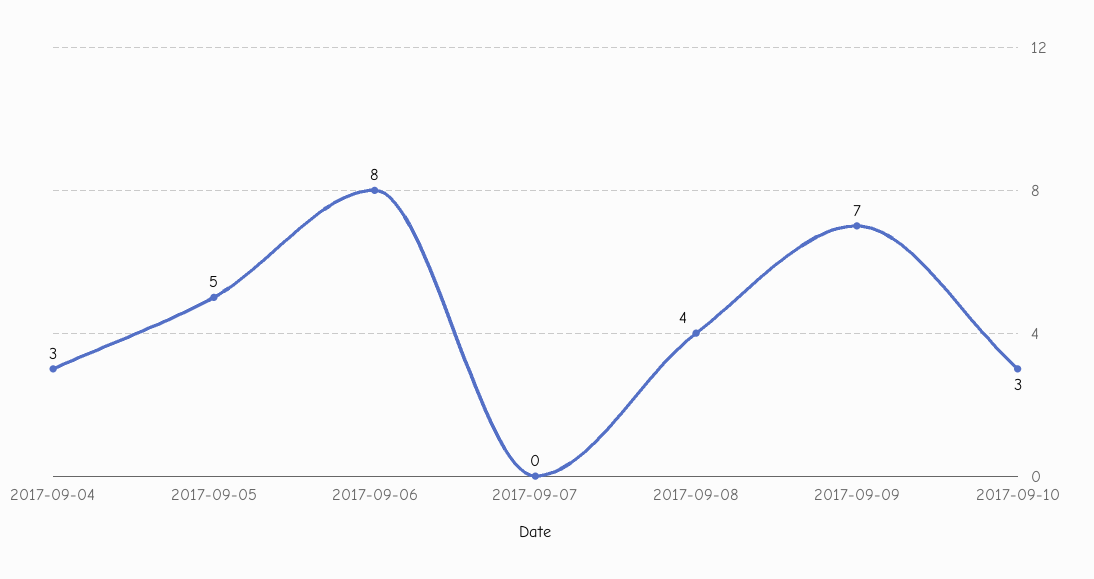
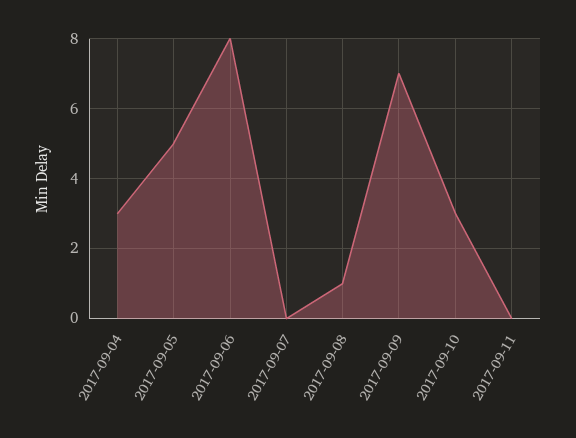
2017-09-08: 4 -> 1
2017-09-11: none -> 0

